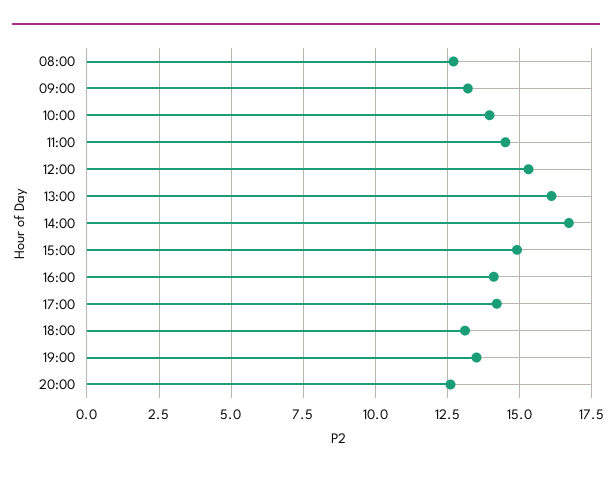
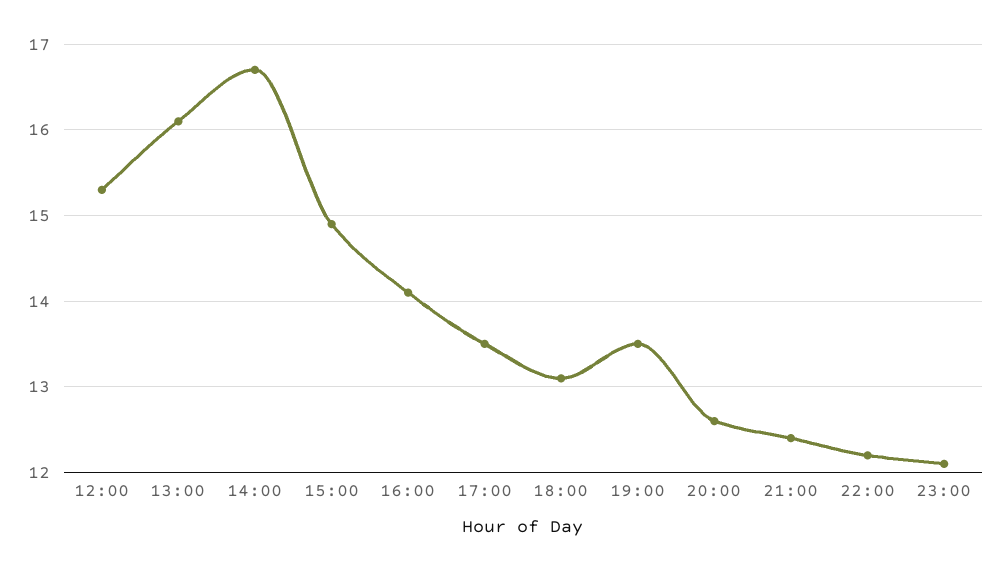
08:00: 12.75 -> none
09:00: 13.25 -> none
10:00: 14 -> none
11:00: 14.5 -> none
17:00: 14.25 -> 13.5
21:00: none -> 12.4
22:00: none -> 12.2
23:00: none -> 12.1

